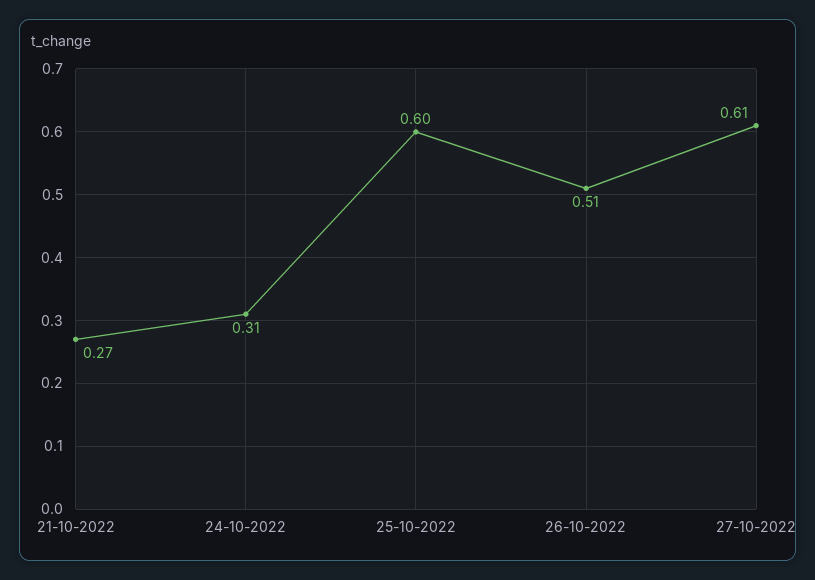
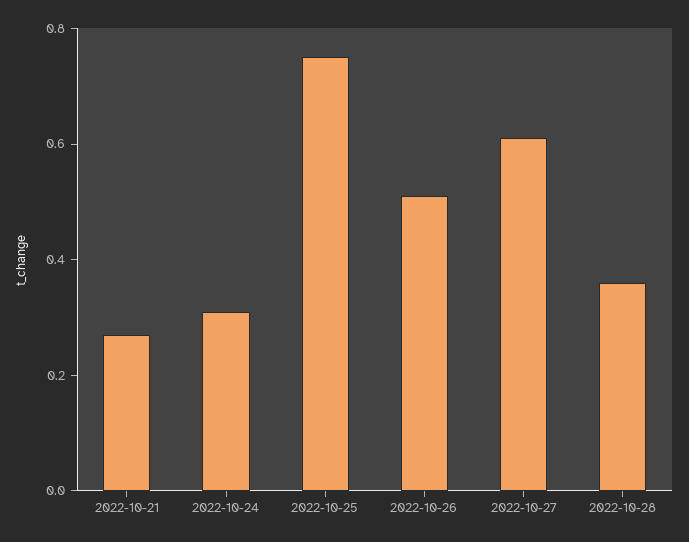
25-10-2022: 0.6 -> 0.75
2022-10-28: none -> 0.35

